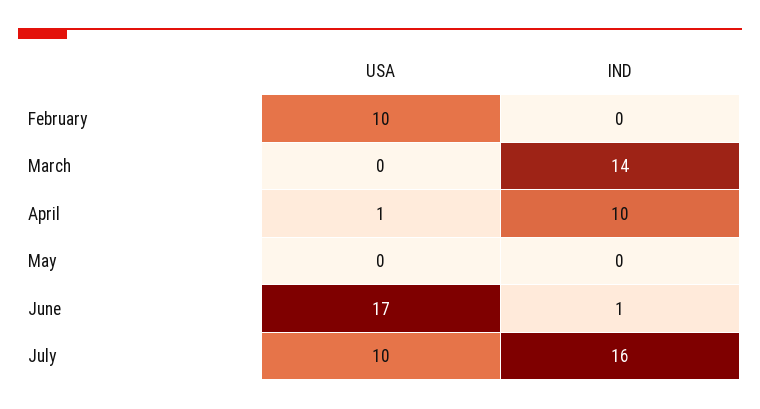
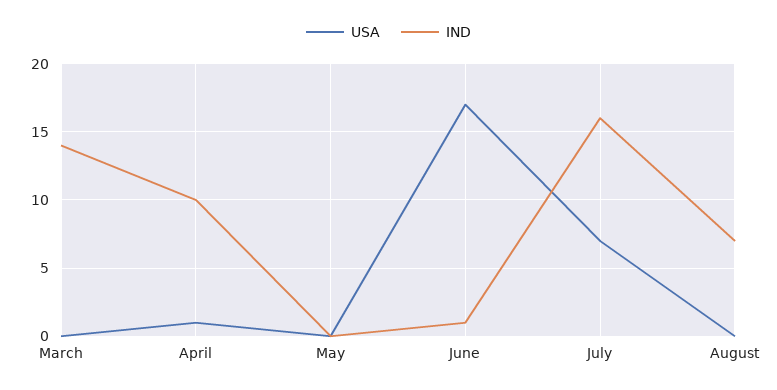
USA, February: 10 -> none
IND, February: 0 -> none
USA, July: 10 -> 7
USA, August: none -> 0
IND, August: none -> 7

